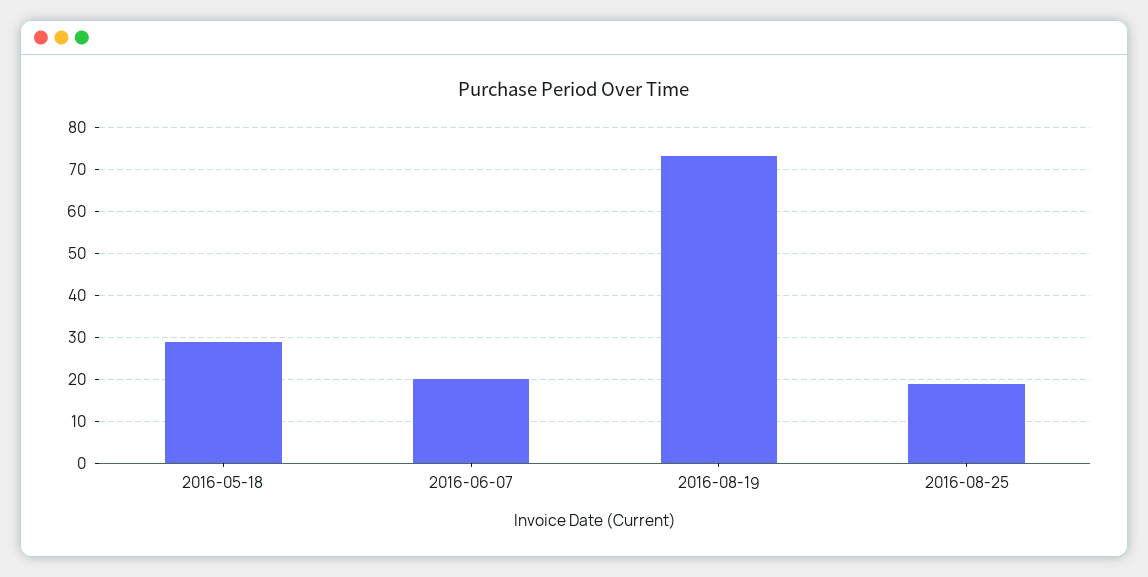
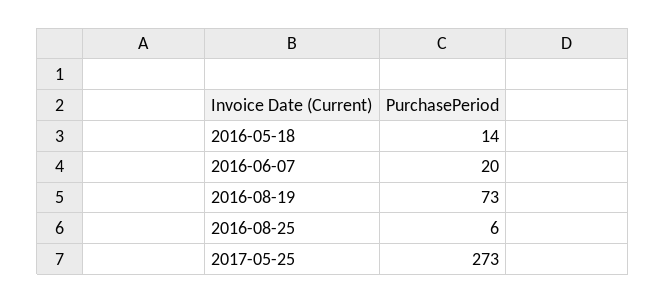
2016-05-18: 30 -> 14
2016-08-25: 20 -> 6
2017-05-25: none -> 273

